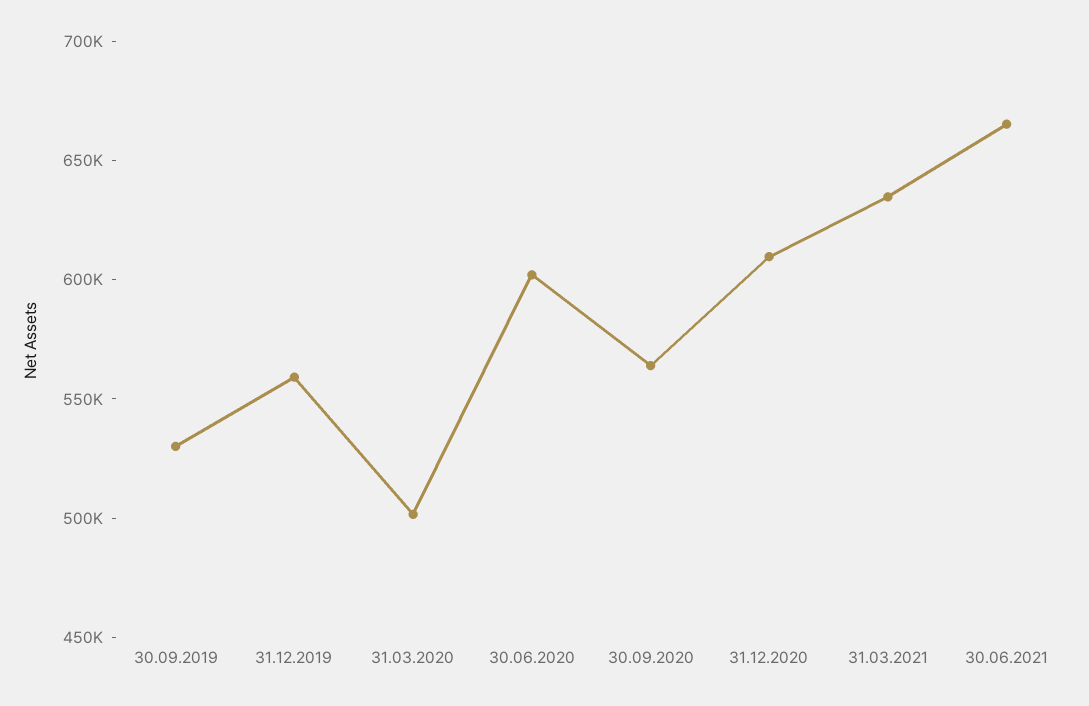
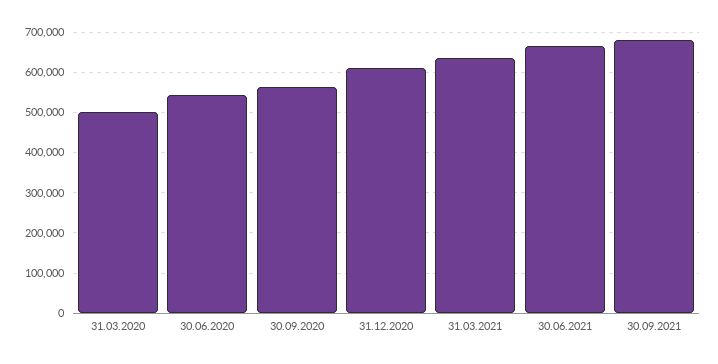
30.09.2019: 530000 -> none
31.12.2019: 560000 -> none
30.06.2020: 600000 -> 540000
30.09.2021: none -> 680000

